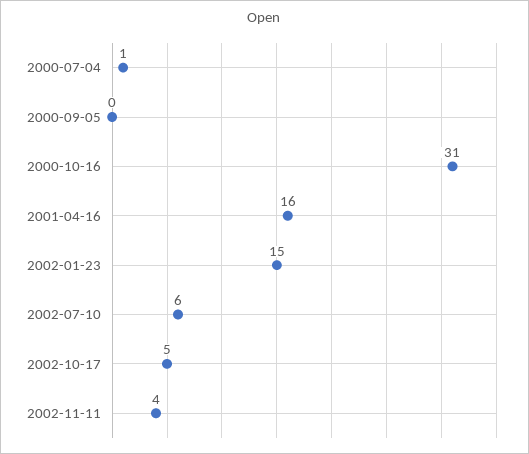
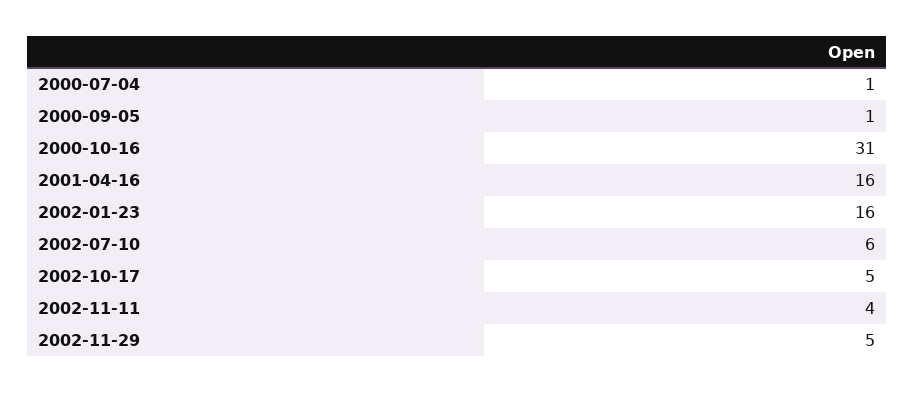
2000-09-05: 0 -> 1
2002-01-23: 15 -> 16
2002-11-29: none -> 5

